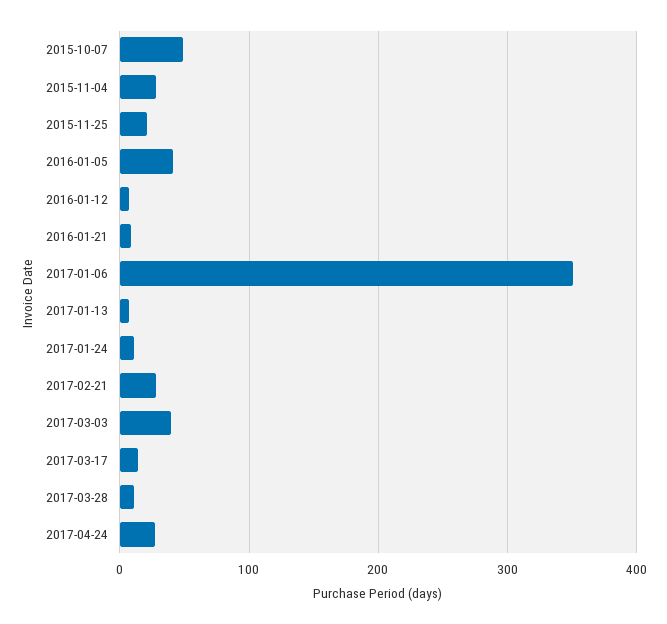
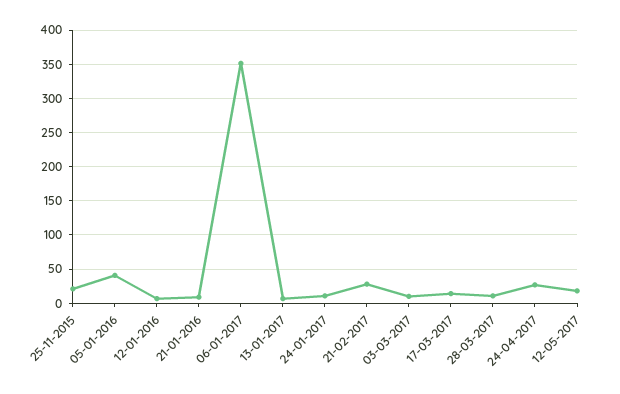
2015-10-07: 50 -> none
2015-11-04: 30 -> none
2017-03-03: 40 -> 10
12-05-2017: none -> 20

